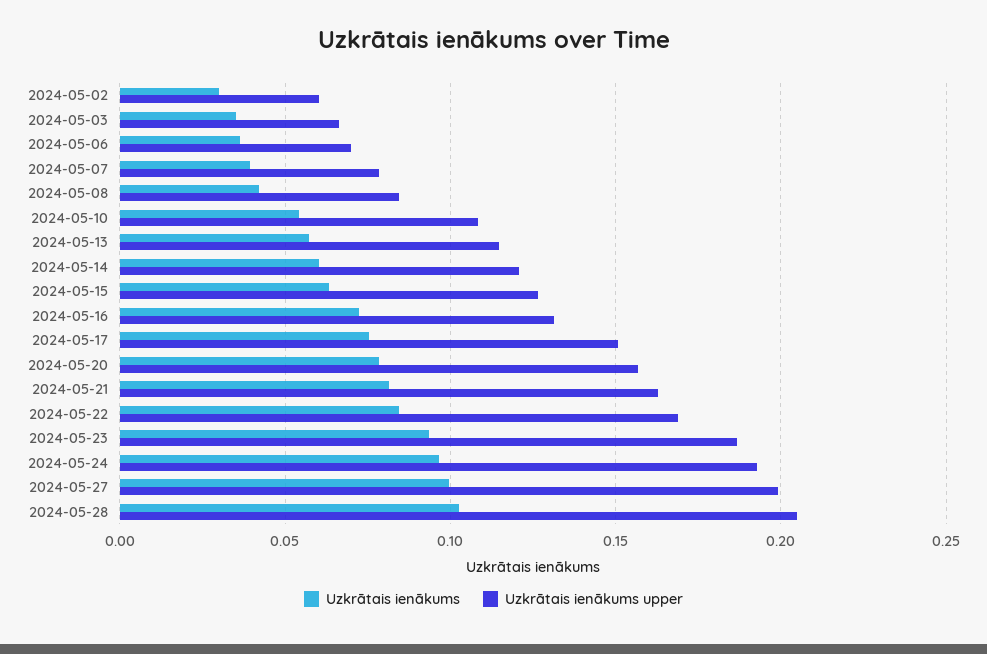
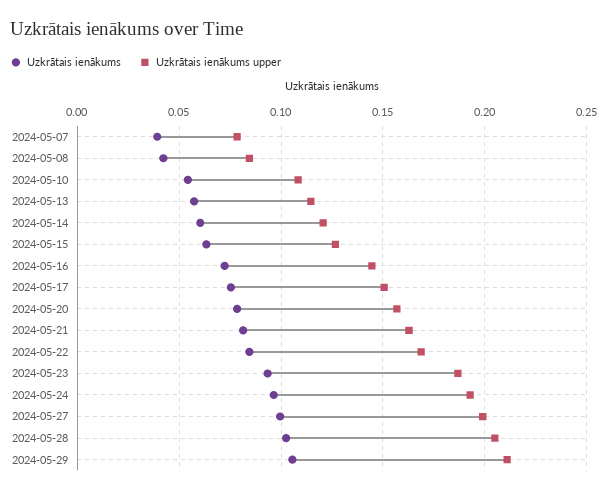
Uzkrātais ienākums, 2024-05-02: 0.03 -> none
Uzkrātais ienākums upper, 2024-05-02: 0.06 -> none
Uzkrātais ienākums, 2024-05-03: 0.035 -> none
Uzkrātais ienākums upper, 2024-05-03: 0.065 -> none
Uzkrātais ienākums, 2024-05-06: 0.035 -> none
Uzkrātais ienākums upper, 2024-05-06: 0.07 -> none
Uzkrātais ienākums upper, 2024-05-16: 0.13 -> 0.145
Uzkrātais ienākums, 2024-05-29: none -> 0.105
Uzkrātais ienākums upper, 2024-05-29: none -> 0.21

